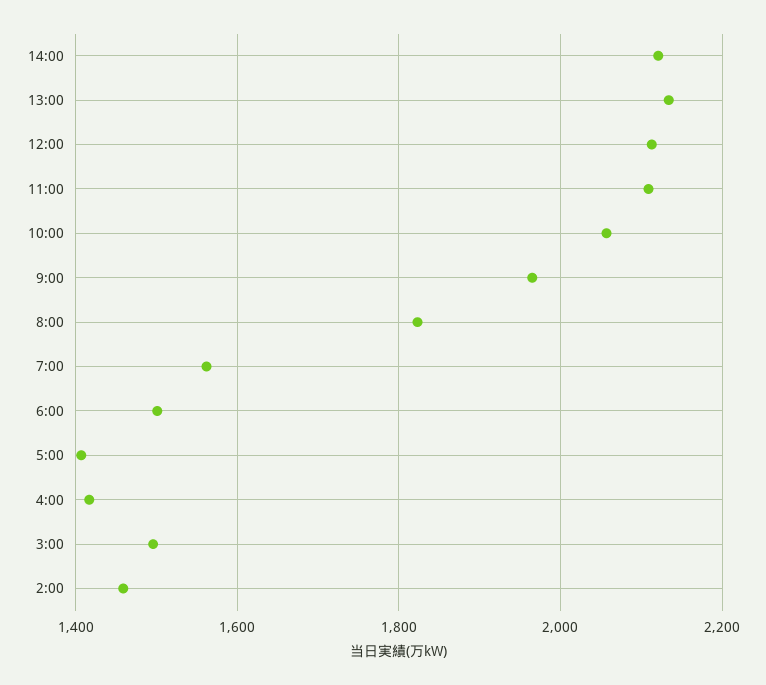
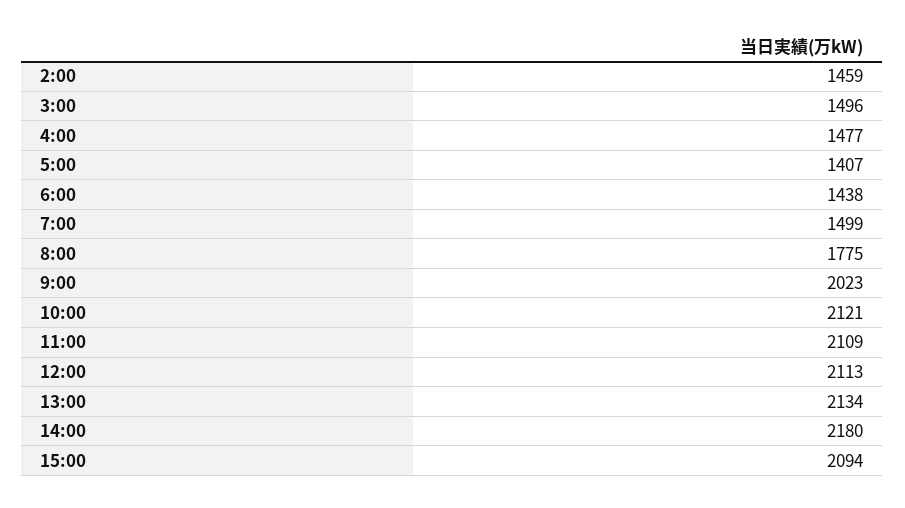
14:00: 2120 -> 2180
10:00: 2060 -> 2121
9:00: 1960 -> 2023
8:00: 1820 -> 1775
7:00: 1560 -> 1499
6:00: 1500 -> 1438
4:00: 1420 -> 1477
15:00: none -> 2094

